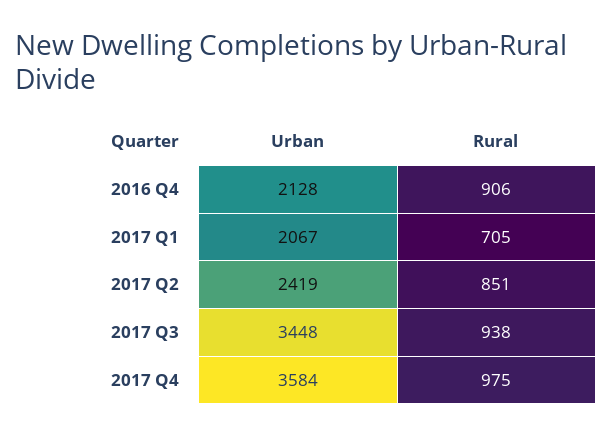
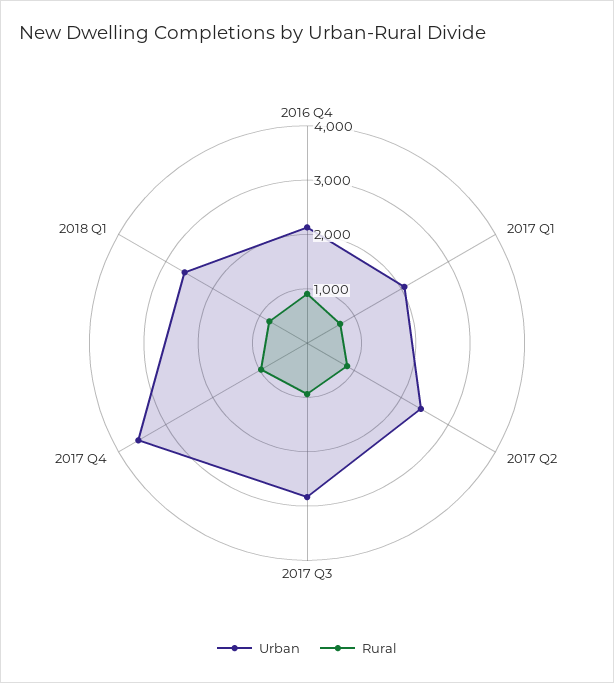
Urban, 2017 Q3: 3448 -> 2800
Urban, 2018 Q1: none -> 2600
Rural, 2018 Q1: none -> 800

